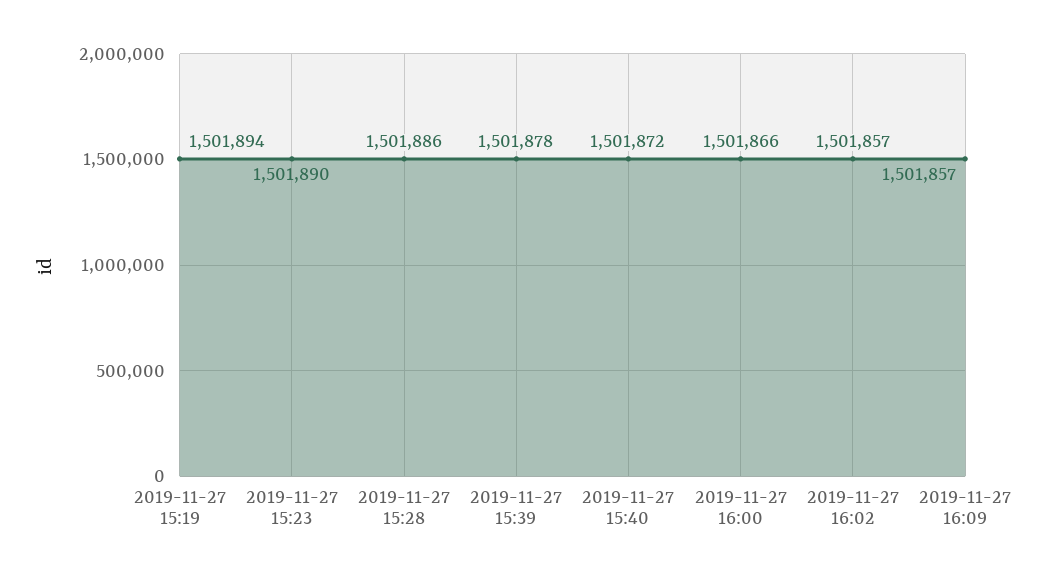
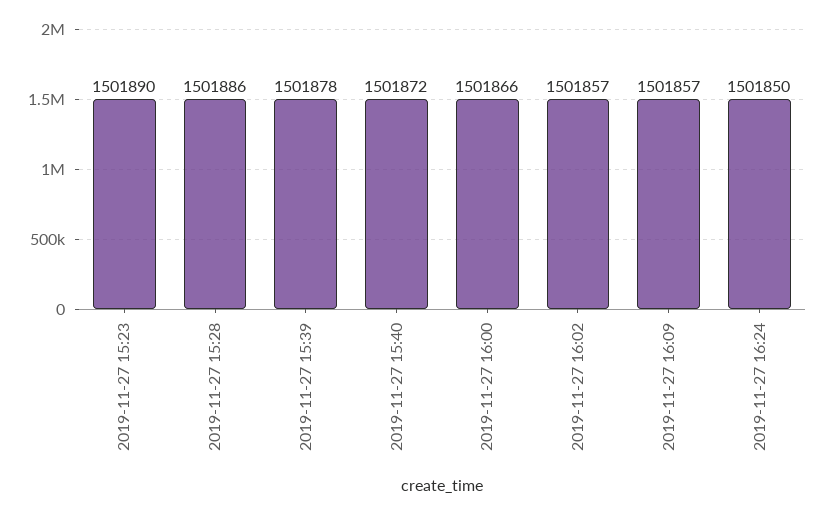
2019-11-27 15:19: 1501894 -> none
2019-11-27 16:24: none -> 1501850

